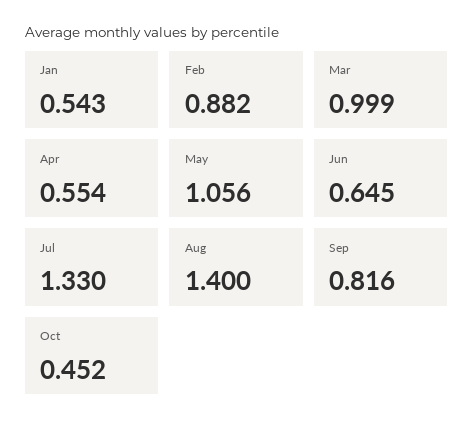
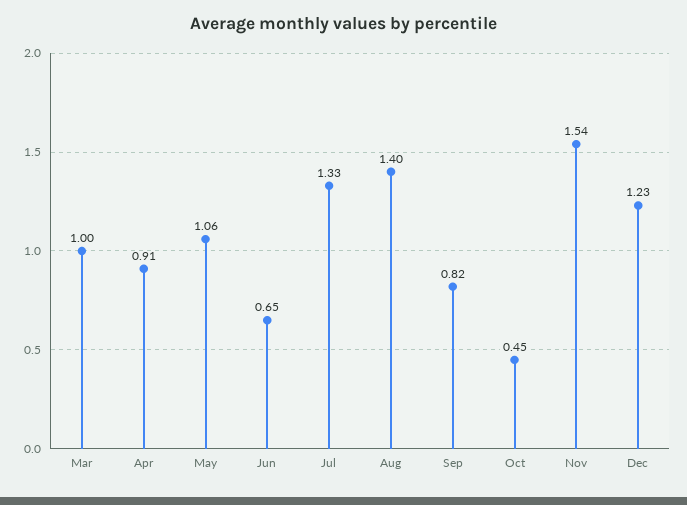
Jan: 0.543 -> none
Feb: 0.882 -> none
Apr: 0.554 -> 0.91
Nov: none -> 1.54
Dec: none -> 1.23

